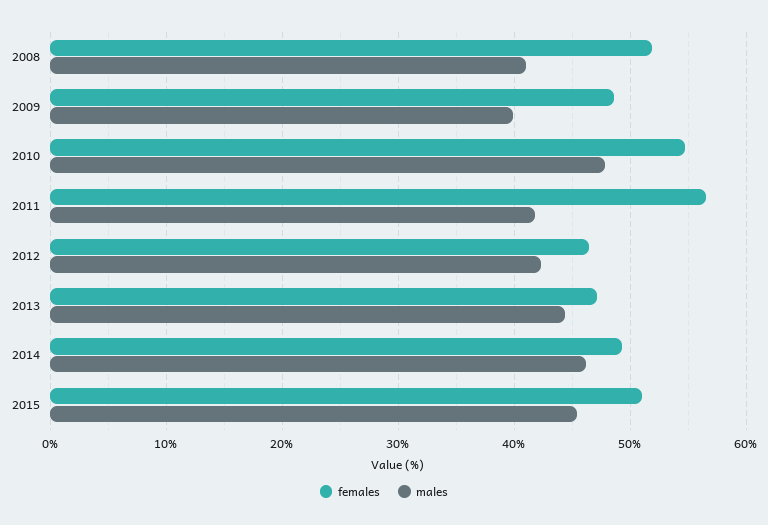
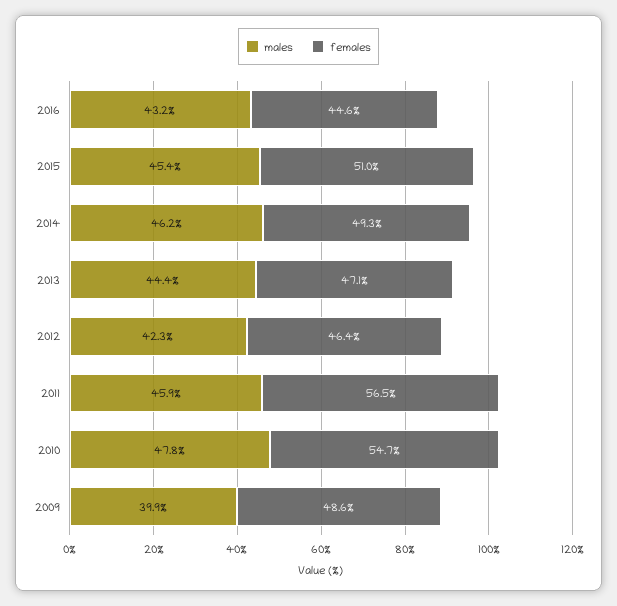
females, 2008: 52 -> none
males, 2008: 41 -> none
males, 2011: 42 -> 45.9
males, 2016: none -> 43.2
females, 2016: none -> 44.6

